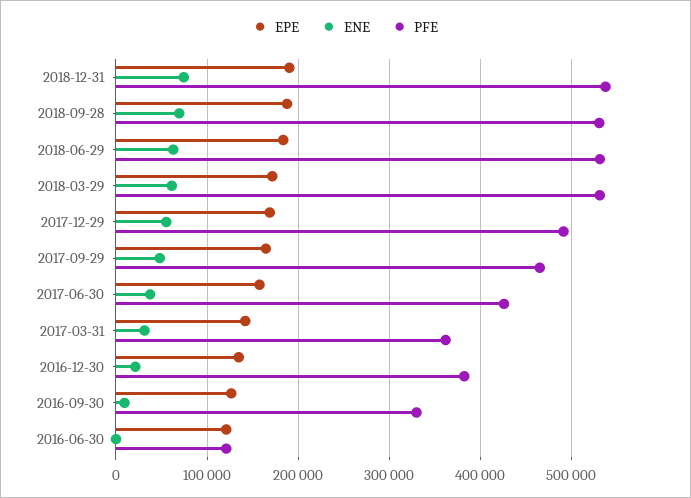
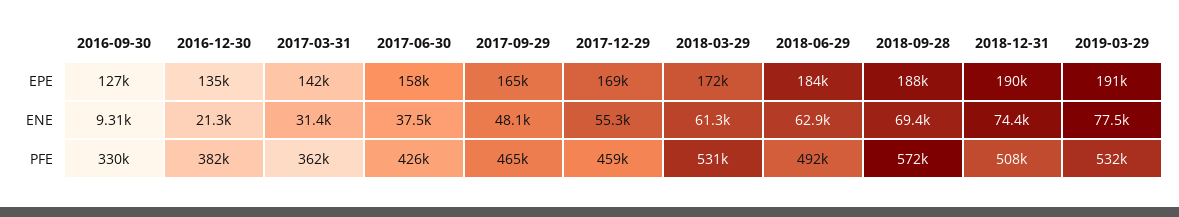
PFE, 2018-12-31: 540000 -> 508000
PFE, 2018-09-28: 530000 -> 572000
PFE, 2018-06-29: 530000 -> 492000
PFE, 2017-12-29: 490000 -> 459000
EPE, 2016-06-30: 120000 -> none
ENE, 2016-06-30: 0 -> none
PFE, 2016-06-30: 120000 -> none
EPE, 2019-03-29: none -> 191000
ENE, 2019-03-29: none -> 77500
PFE, 2019-03-29: none -> 532000

